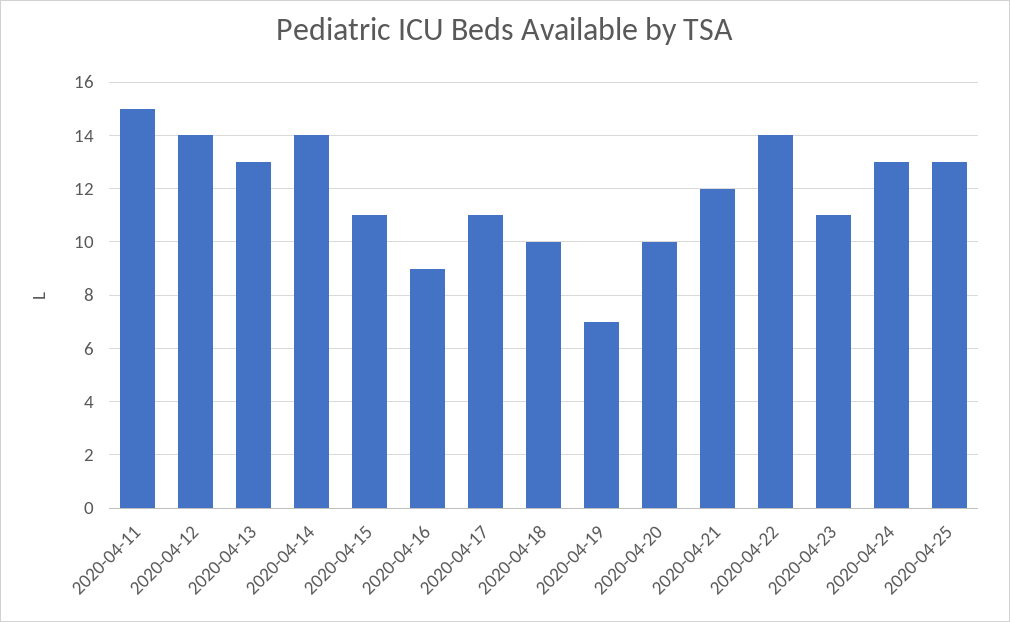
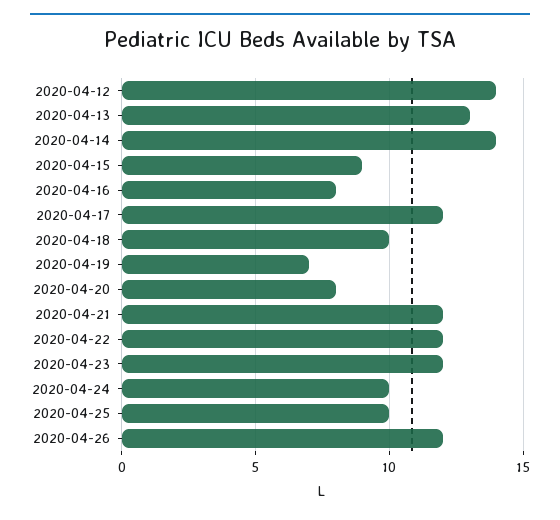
2020-04-11: 15 -> none
2020-04-15: 11 -> 9
2020-04-16: 9 -> 8
2020-04-17: 11 -> 12
2020-04-20: 10 -> 8
2020-04-22: 14 -> 12
2020-04-23: 11 -> 12
2020-04-24: 13 -> 10
2020-04-25: 13 -> 10
2020-04-26: none -> 12

